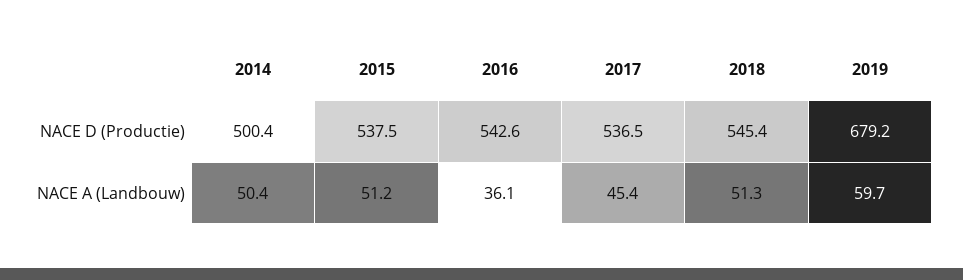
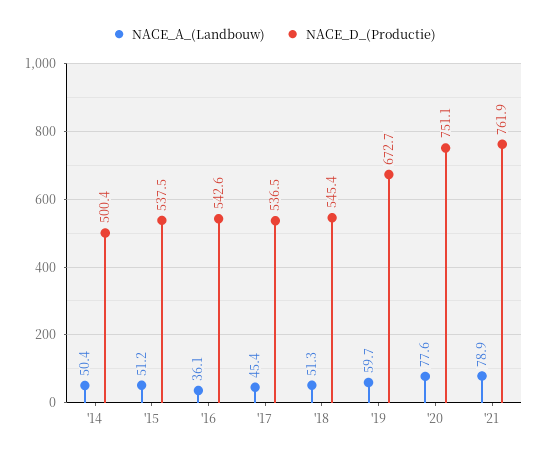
NACE D (Productie), 2019: 679.2 -> 672.7
NACE A (Landbouw), '20: none -> 77.6
NACE D (Productie), '20: none -> 751.1
NACE A (Landbouw), '21: none -> 78.9
NACE D (Productie), '21: none -> 761.9

